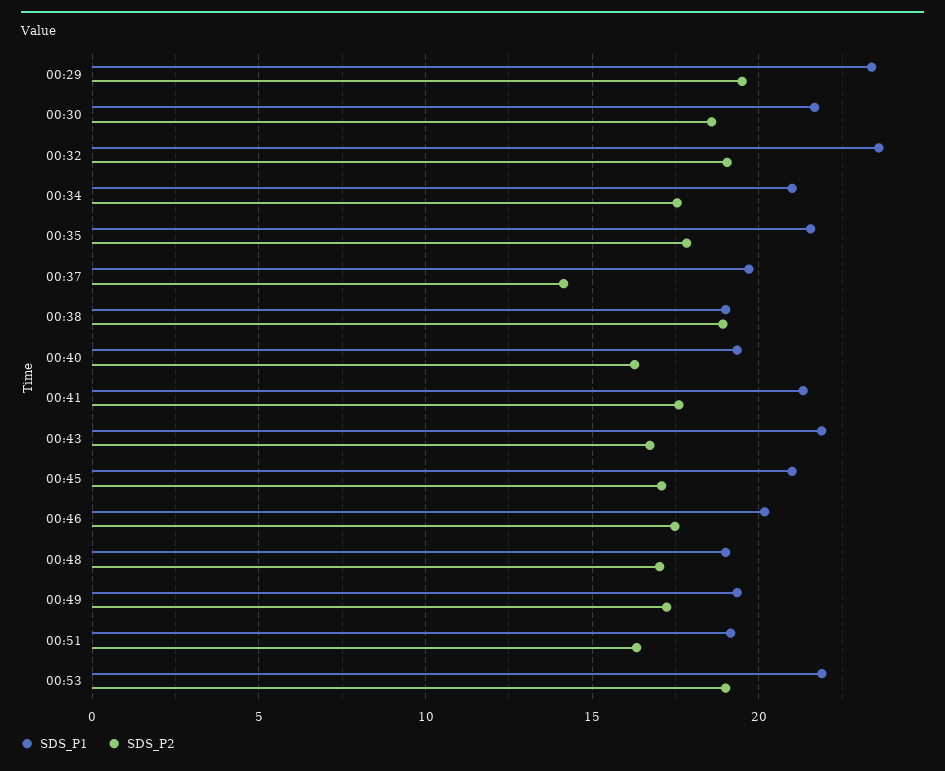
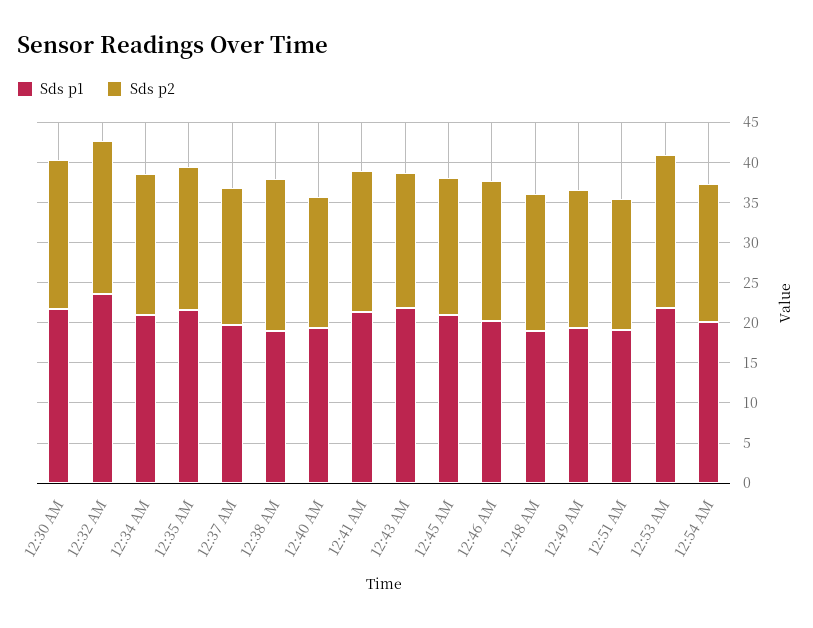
SDS_P1, 00:29: 23.5 -> none
SDS_P2, 00:29: 19.5 -> none
SDS_P2, 00:37: 14 -> 17
SDS_P1, 12:54 AM: none -> 20
SDS_P2, 12:54 AM: none -> 17

